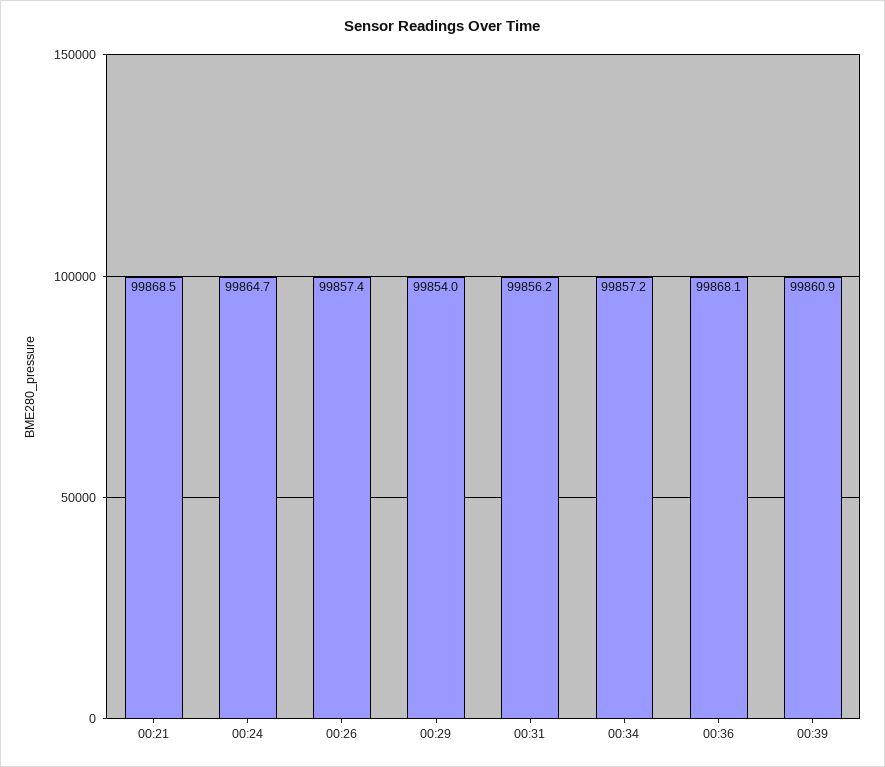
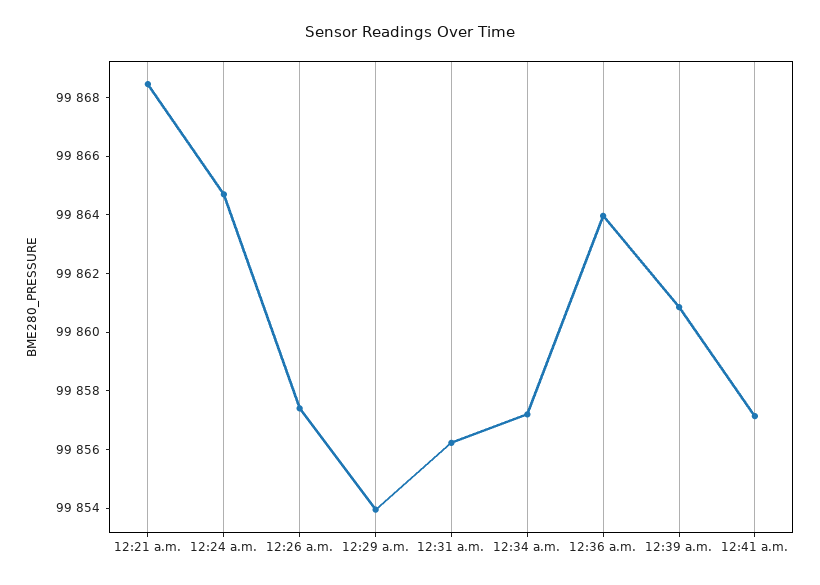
00:36: 99868.1 -> 99864
12:41 a.m.: none -> 99857

